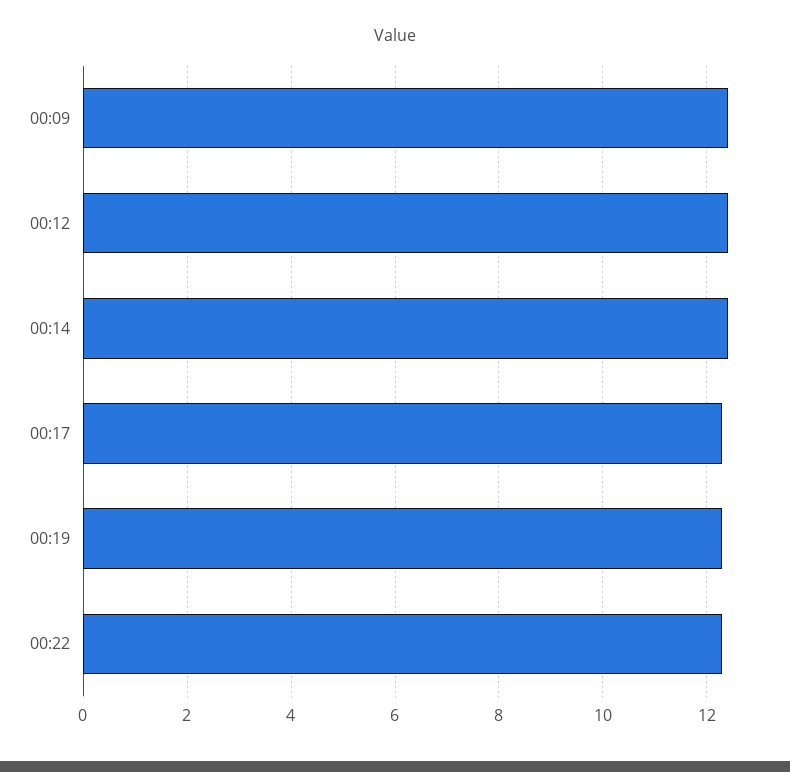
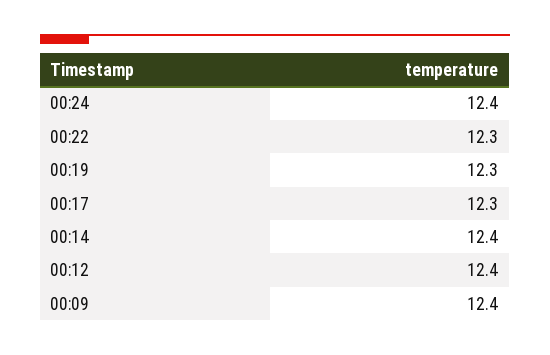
00:24: none -> 12.4

